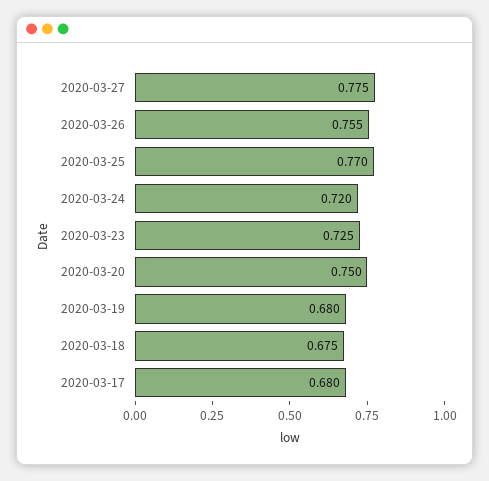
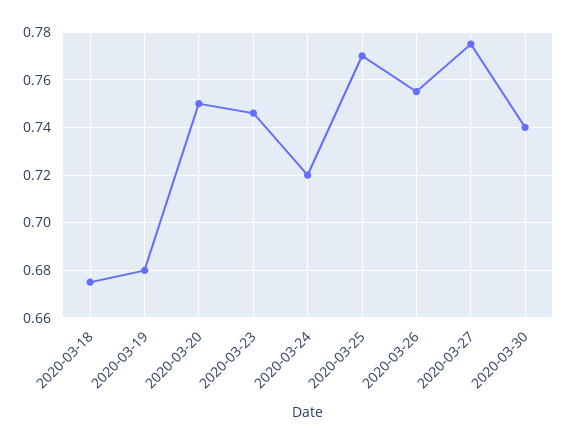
2020-03-23: 0.725 -> 0.745
2020-03-17: 0.68 -> none
2020-03-30: none -> 0.74

